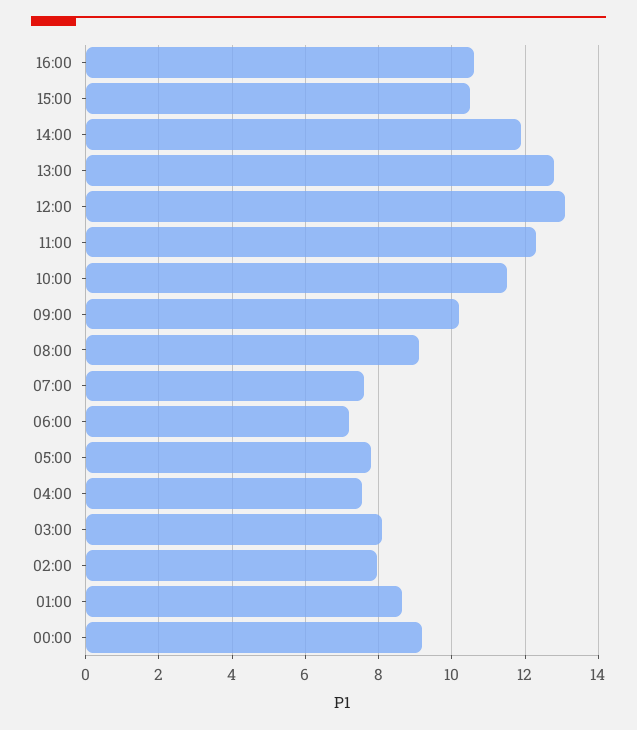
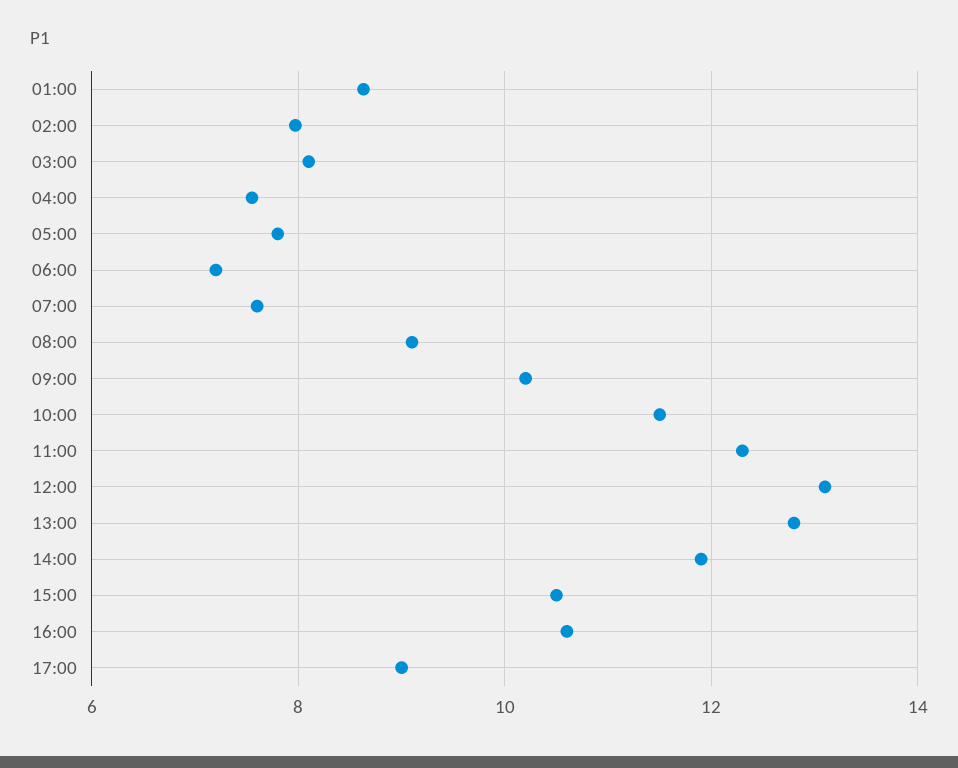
00:00: 9.2 -> none
17:00: none -> 9

